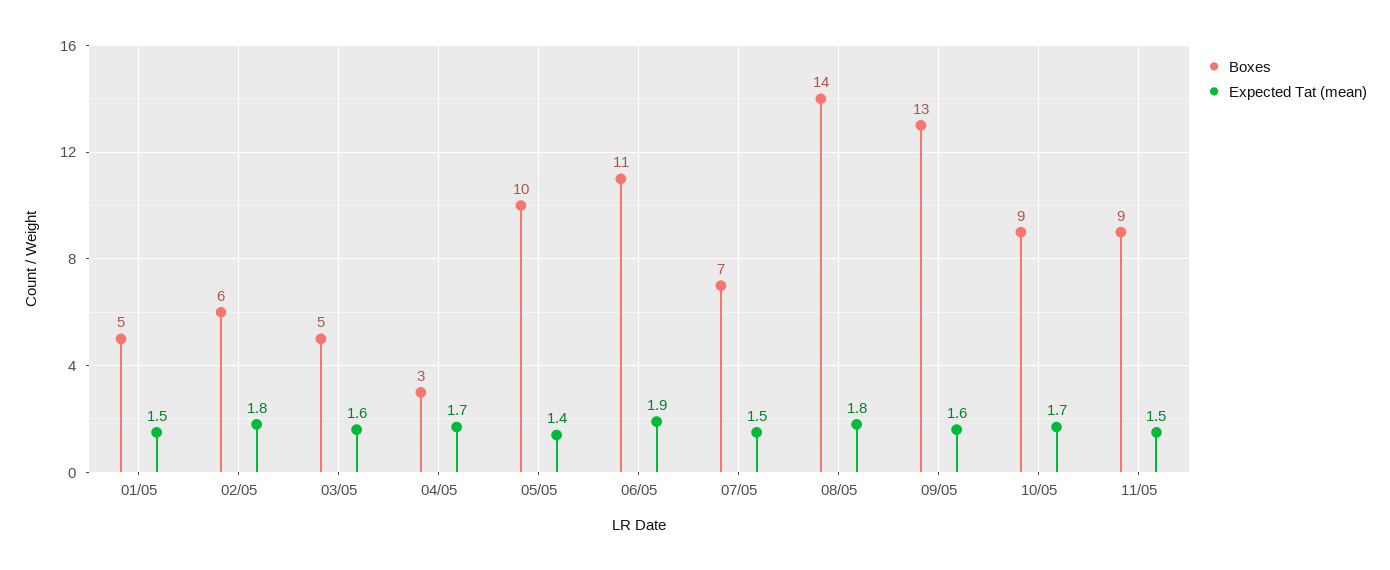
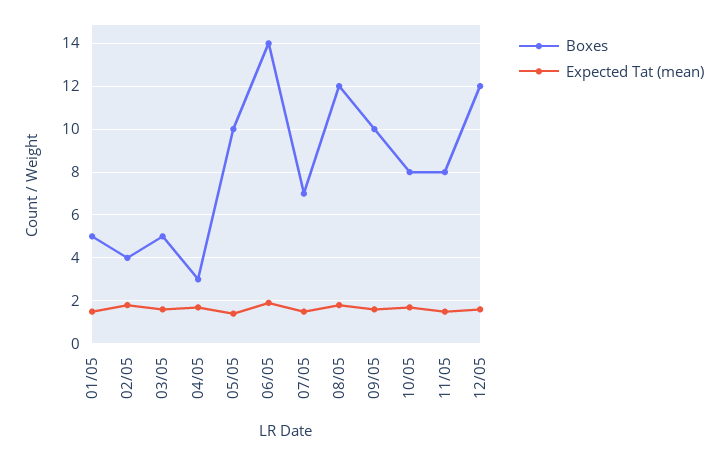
Boxes, 02/05: 6 -> 4
Boxes, 06/05: 11 -> 14
Boxes, 08/05: 14 -> 12
Boxes, 09/05: 13 -> 10
Boxes, 10/05: 9 -> 8
Boxes, 11/05: 9 -> 8
Boxes, 12/05: none -> 12
Expected Tat (mean), 12/05: none -> 1.5

